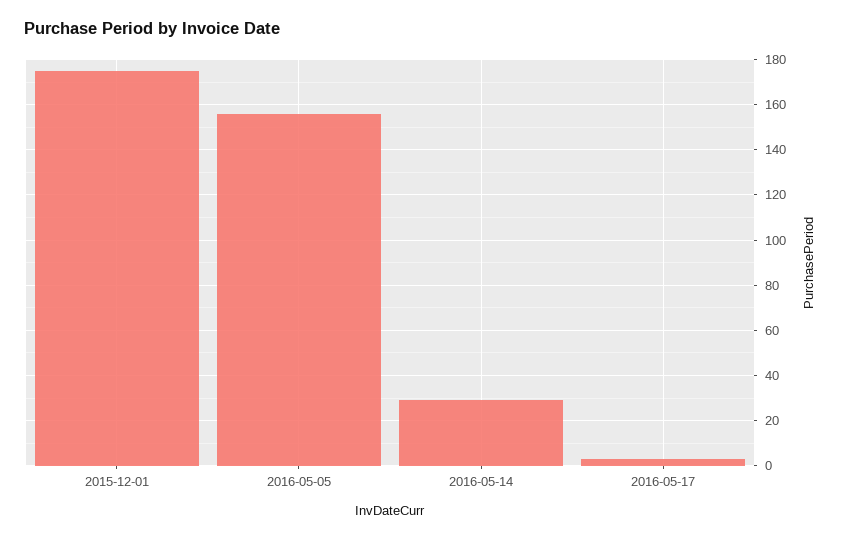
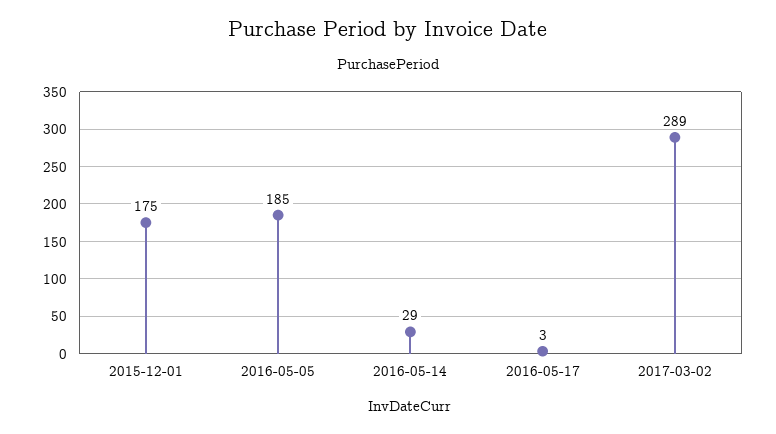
2016-05-05: 155 -> 185
2017-03-02: none -> 289

